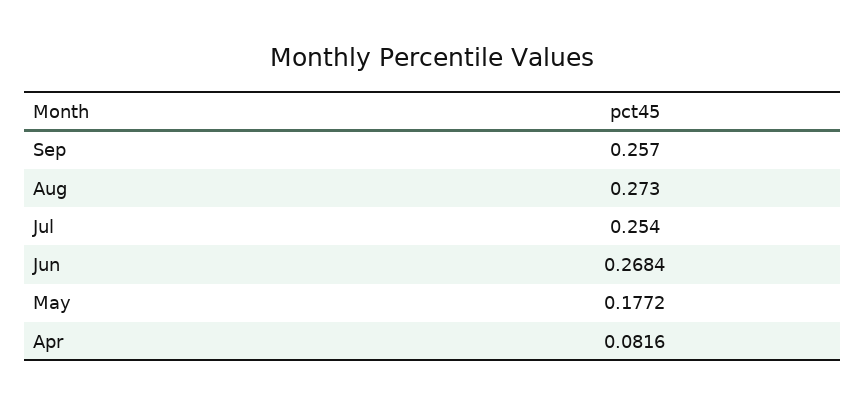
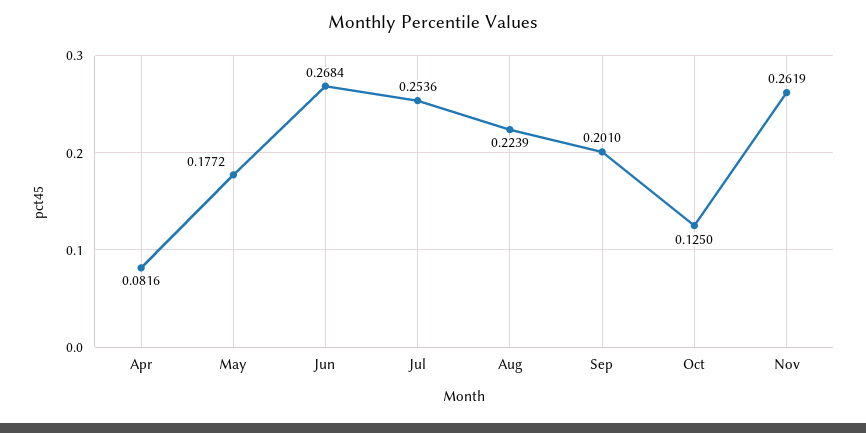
Sep: 0.257 -> 0.201
Aug: 0.273 -> 0.2239
Jul: 0.254 -> 0.2536
Oct: none -> 0.125
Nov: none -> 0.2619

